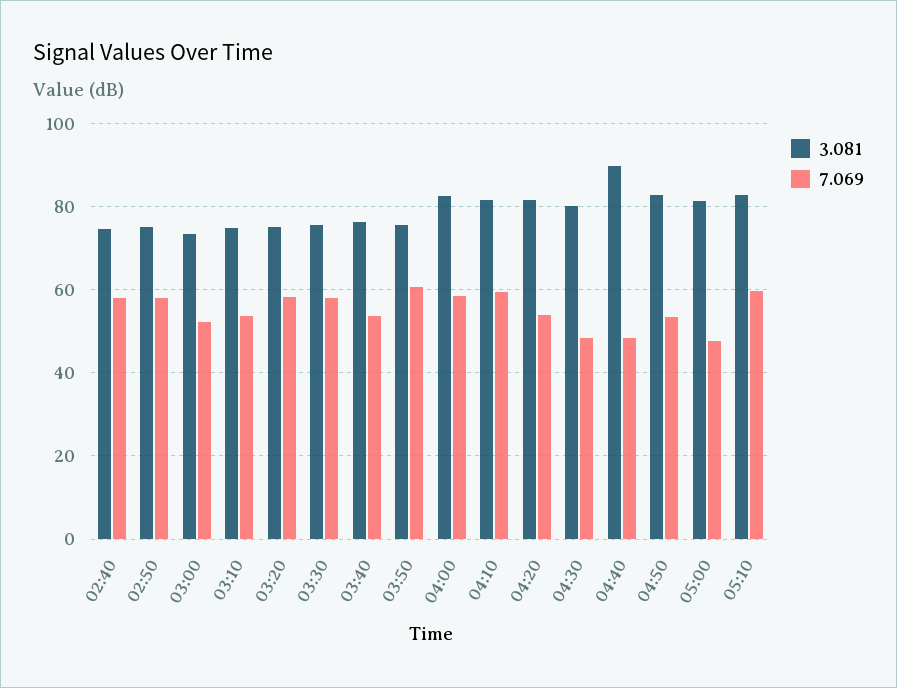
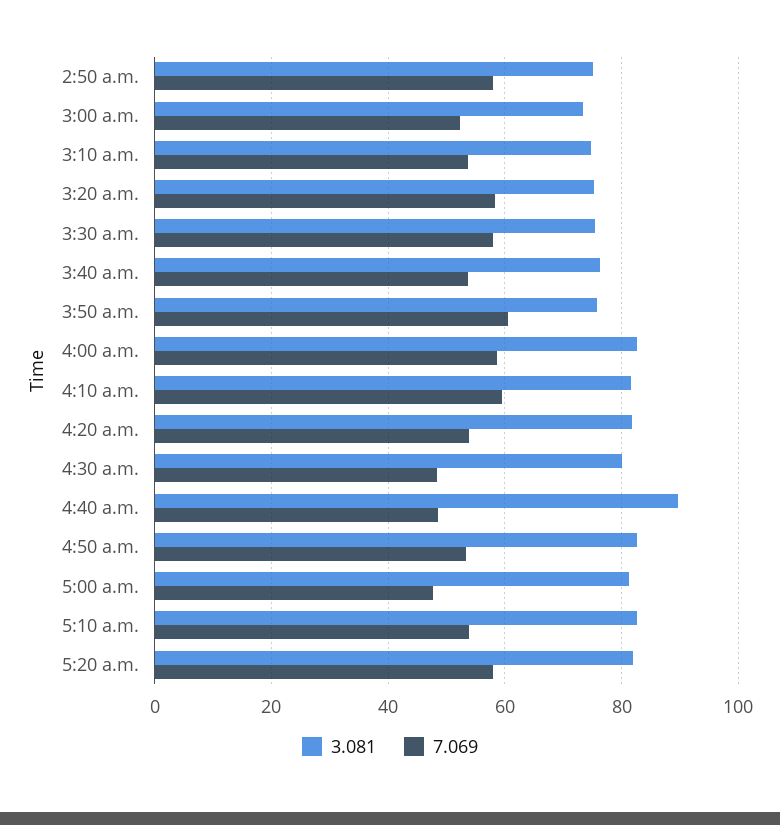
3.081, 02:40: 74 -> none
7.069, 02:40: 58 -> none
7.069, 05:10: 60 -> 54
3.081, 5:20 a.m.: none -> 82
7.069, 5:20 a.m.: none -> 58

